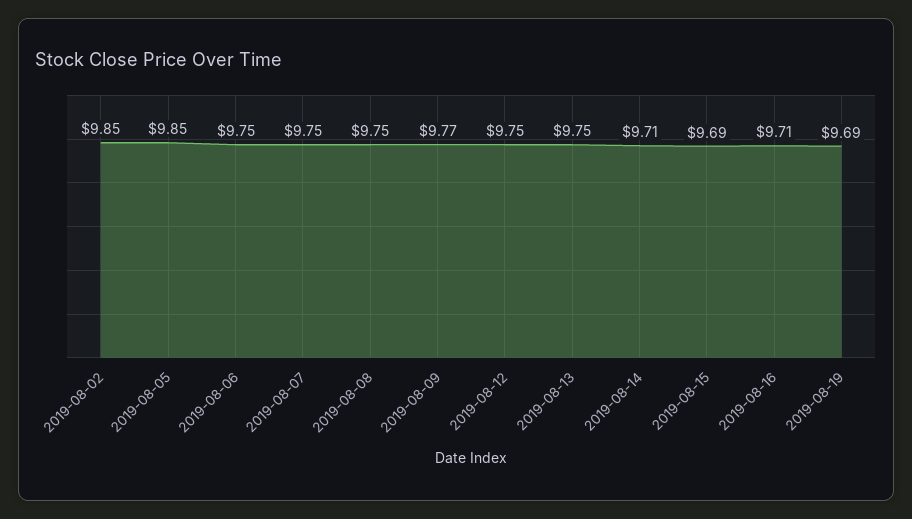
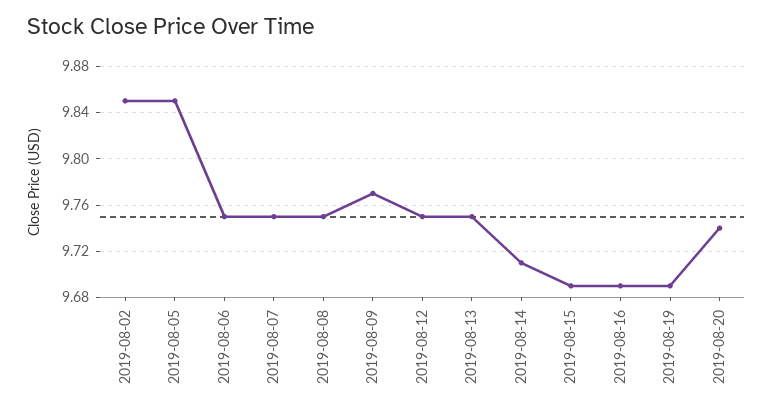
2019-08-16: 9.71 -> 9.69
2019-08-20: none -> 9.74

